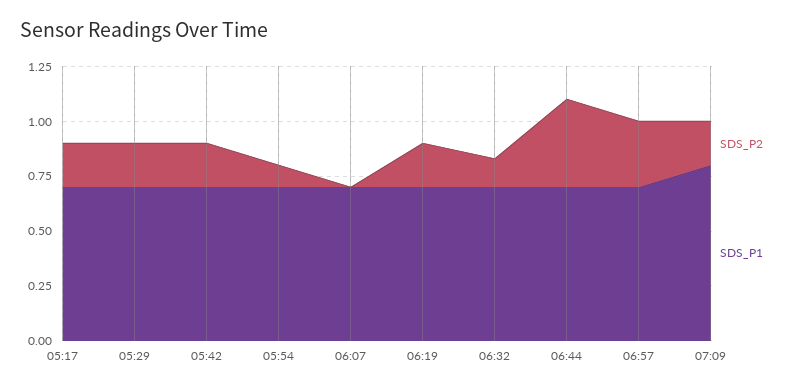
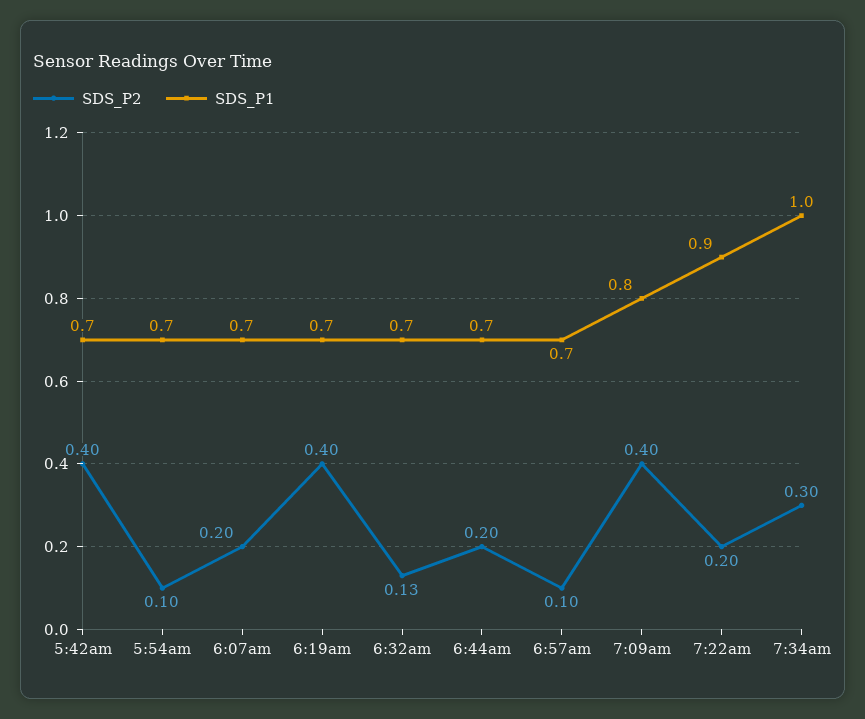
SDS_P2, 05:17: 0.2 -> none
SDS_P1, 05:17: 0.7 -> none
SDS_P2, 05:29: 0.2 -> none
SDS_P1, 05:29: 0.7 -> none
SDS_P2, 05:42: 0.2 -> 0.4
SDS_P2, 06:07: 0 -> 0.2
SDS_P2, 06:19: 0.2 -> 0.4
SDS_P2, 06:44: 0.4 -> 0.2
SDS_P2, 06:57: 0.3 -> 0.1
SDS_P2, 07:09: 0.2 -> 0.4
SDS_P2, 7:22am: none -> 0.2
SDS_P1, 7:22am: none -> 0.9
SDS_P2, 7:34am: none -> 0.3
SDS_P1, 7:34am: none -> 1

